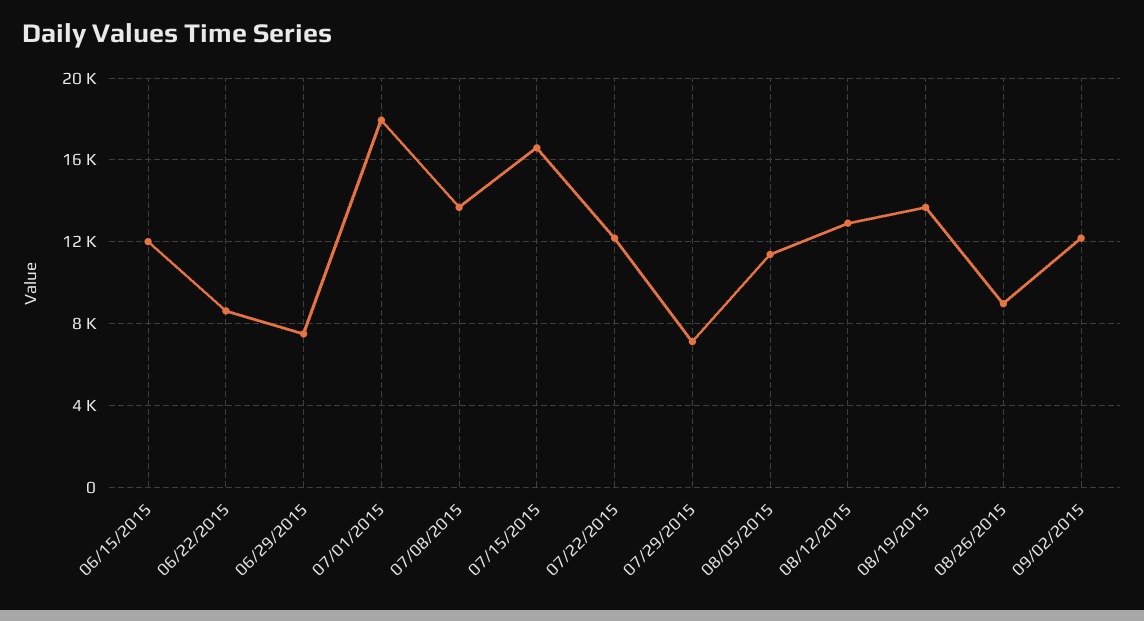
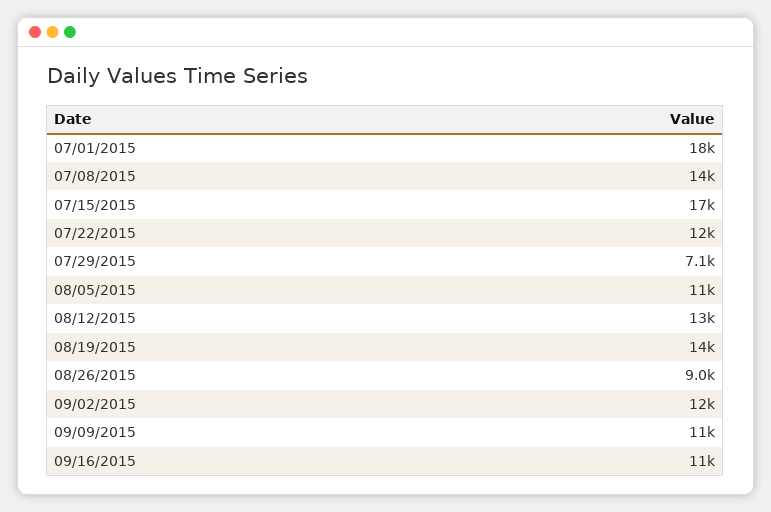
06/15/2015: 12000 -> none
06/22/2015: 8500 -> none
06/29/2015: 7500 -> none
09/09/2015: none -> 11000
09/16/2015: none -> 11000

